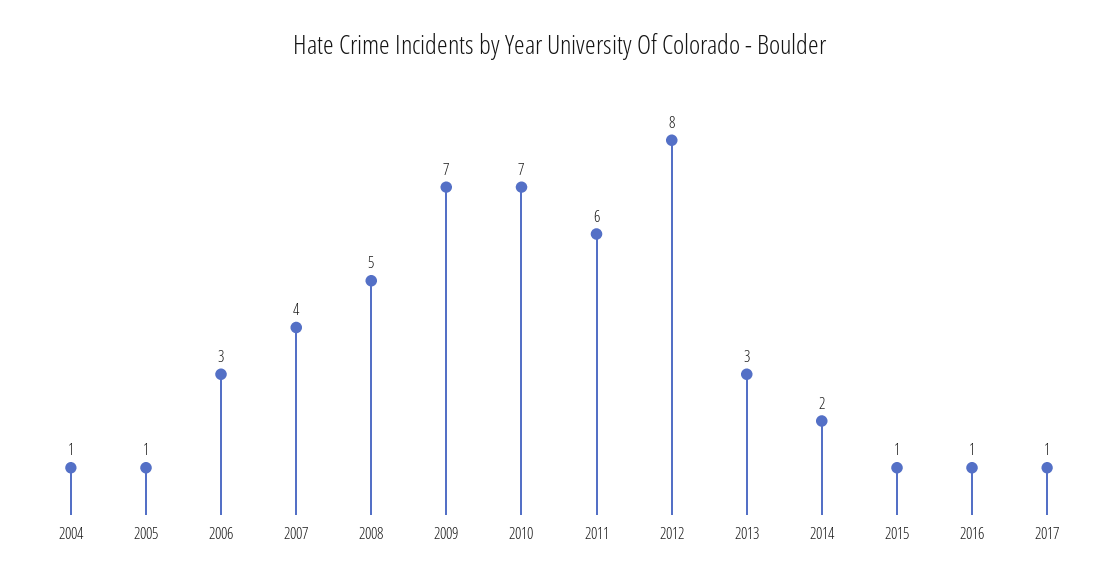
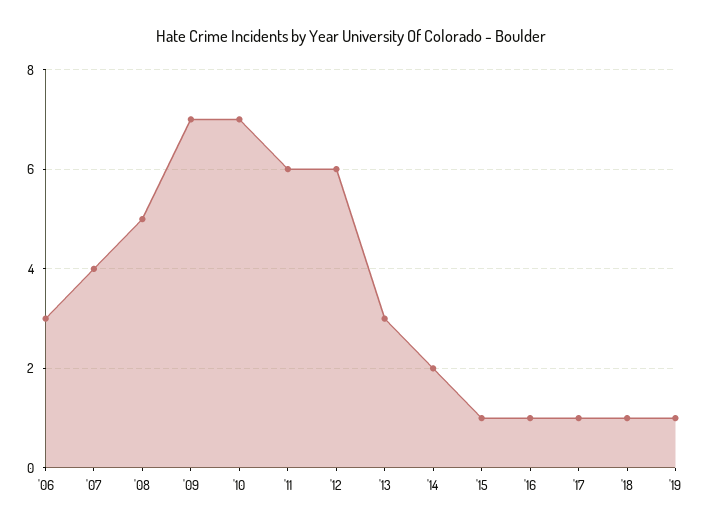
2004: 1 -> none
2005: 1 -> none
2012: 8 -> 6
'18: none -> 1
'19: none -> 1

